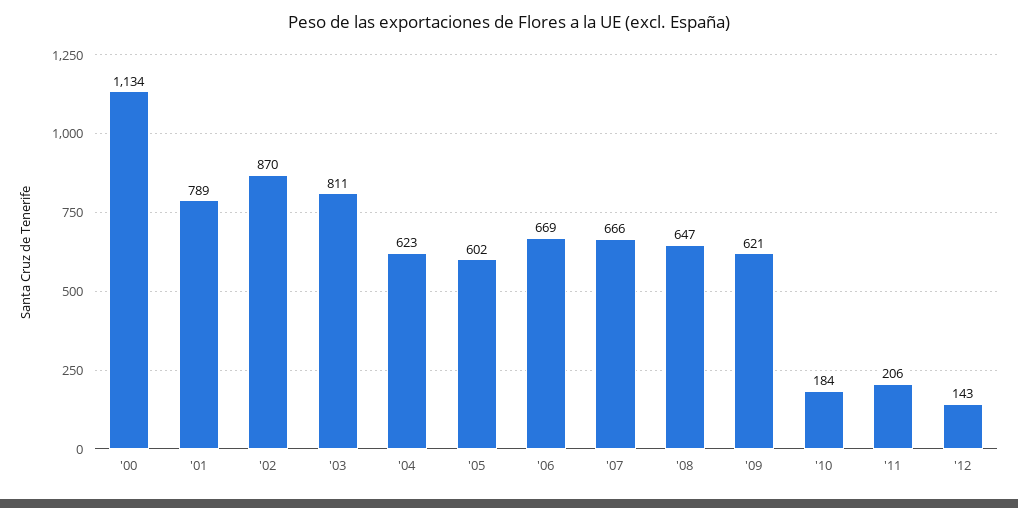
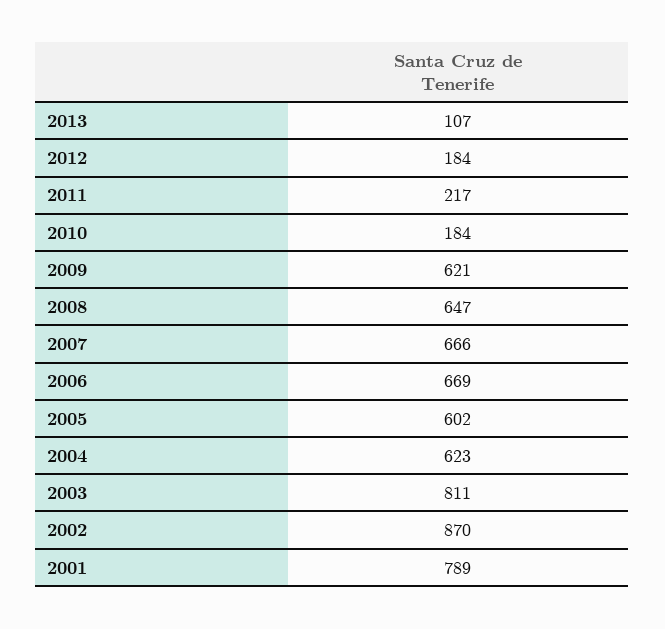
'00: 1134 -> none
'11: 206 -> 217
'12: 143 -> 184
2013: none -> 107

